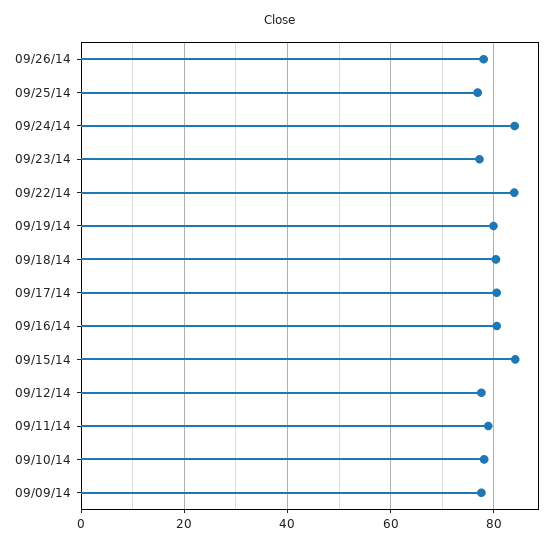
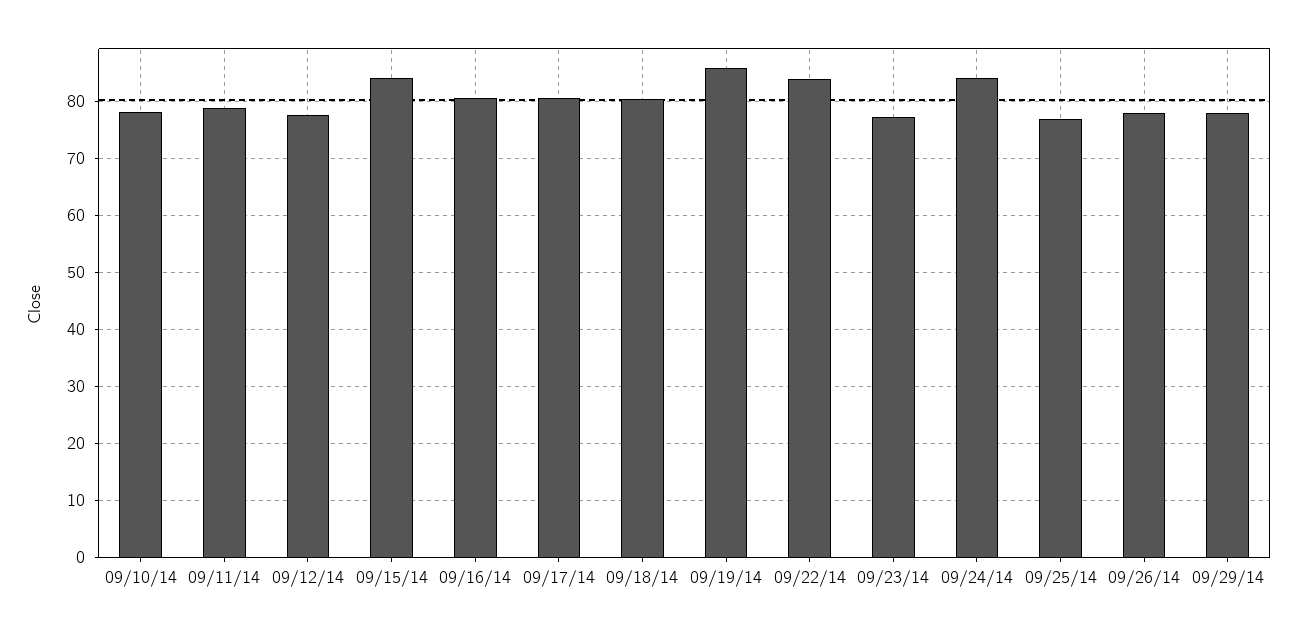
09/19/14: 80 -> 86
09/09/14: 78 -> none
09/29/14: none -> 78

